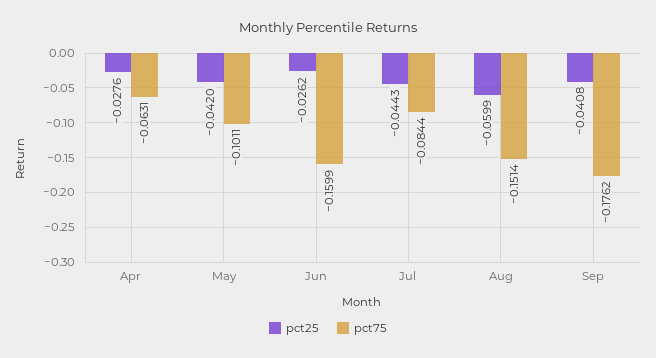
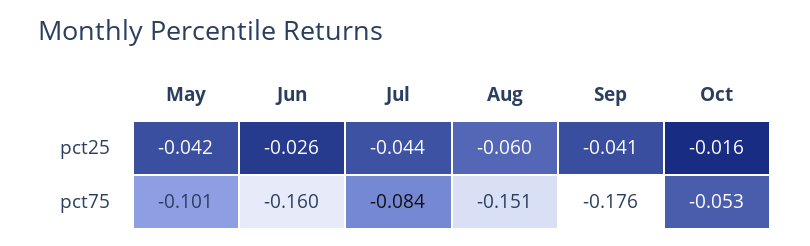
pct25, Apr: -0.0276 -> none
pct75, Apr: -0.0631 -> none
pct25, Oct: none -> -0.016
pct75, Oct: none -> -0.053

